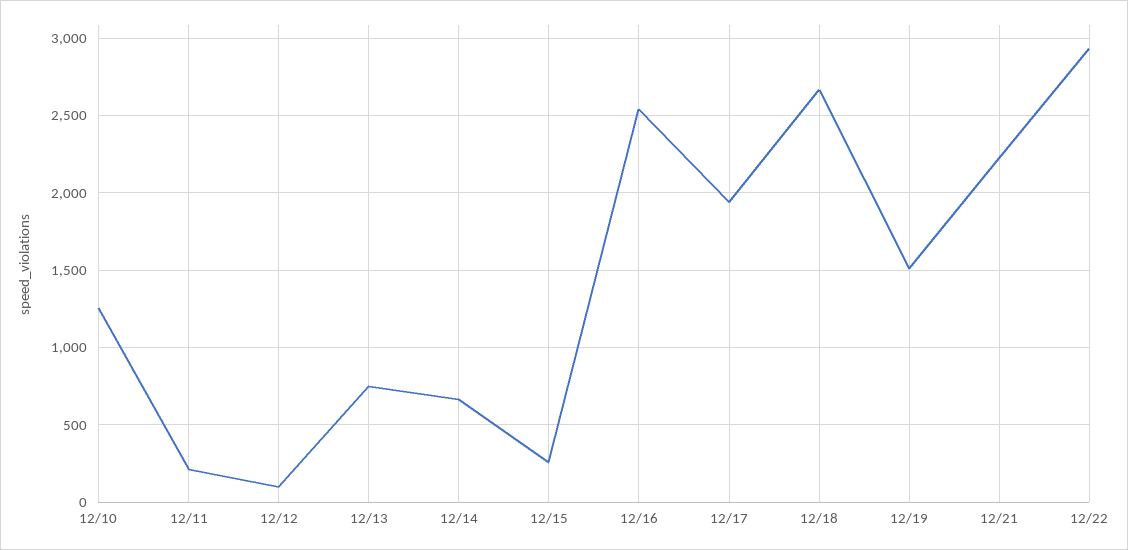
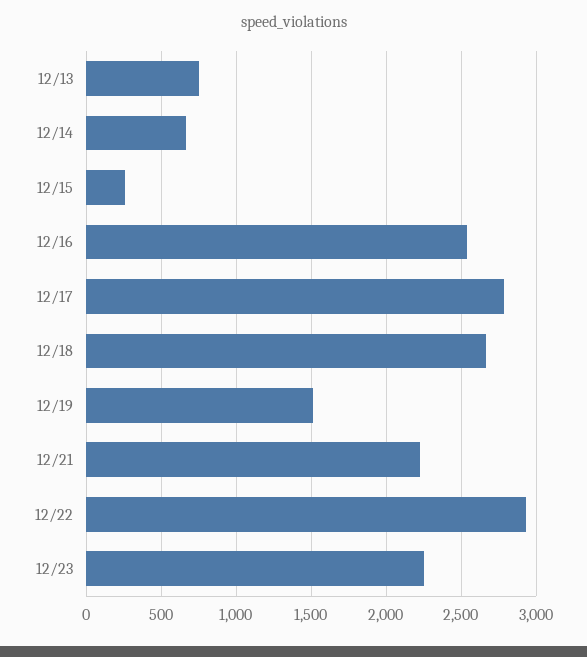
12/10: 1250 -> none
12/11: 200 -> none
12/12: 100 -> none
12/17: 1950 -> 2800
12/23: none -> 2250

